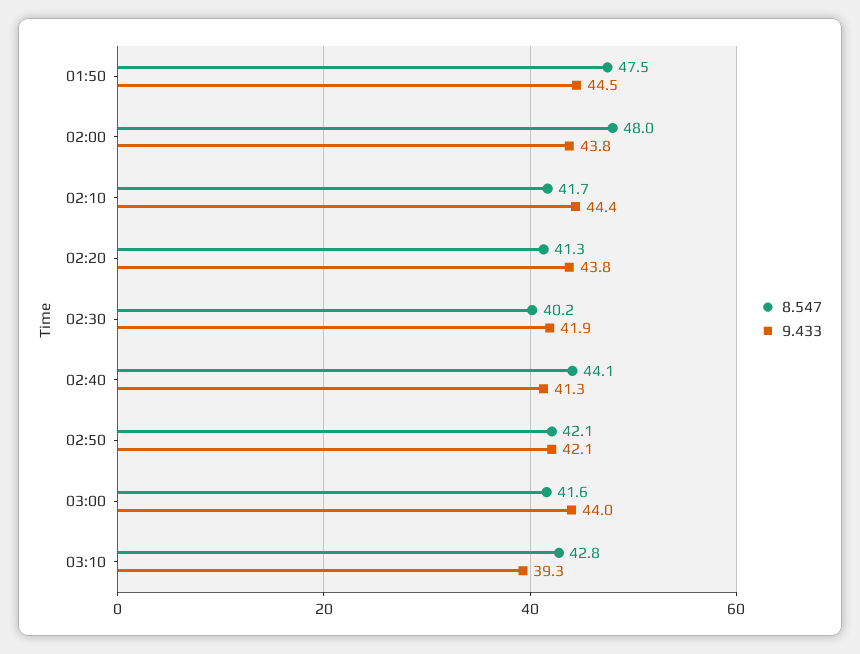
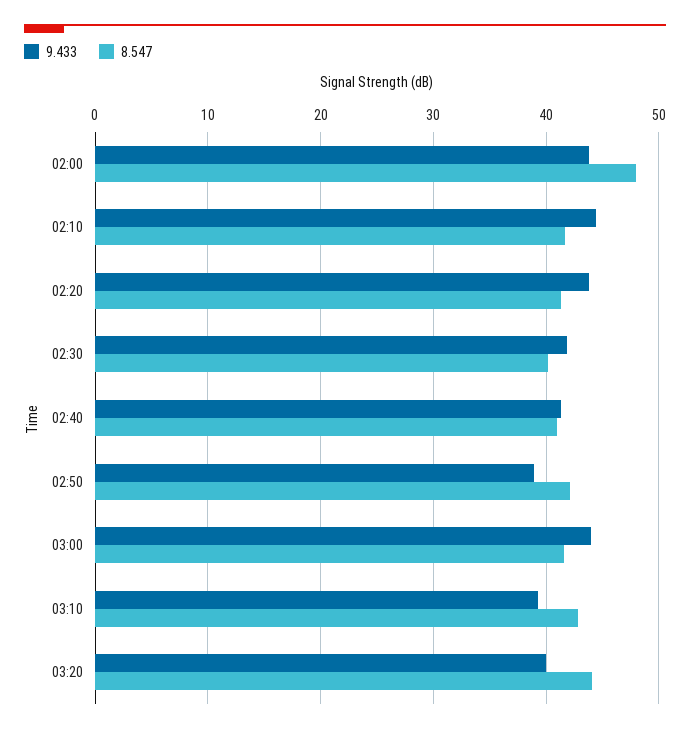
8.547, 01:50: 47.5 -> none
9.433, 01:50: 44.5 -> none
8.547, 02:40: 44.1 -> 41
9.433, 02:50: 42.1 -> 39
9.433, 03:20: none -> 40
8.547, 03:20: none -> 44

